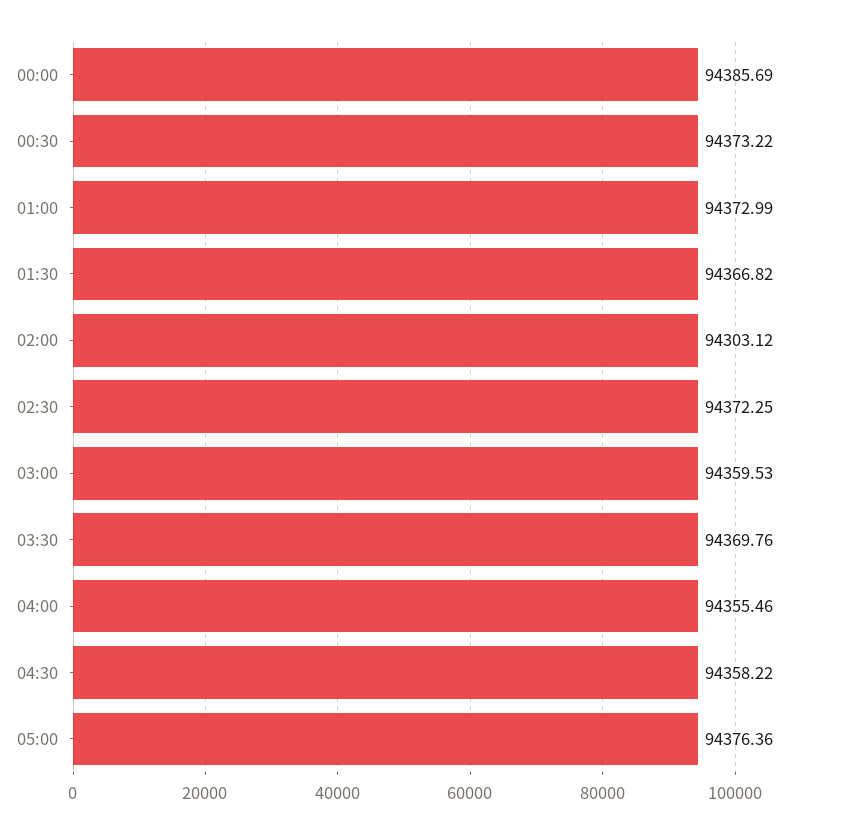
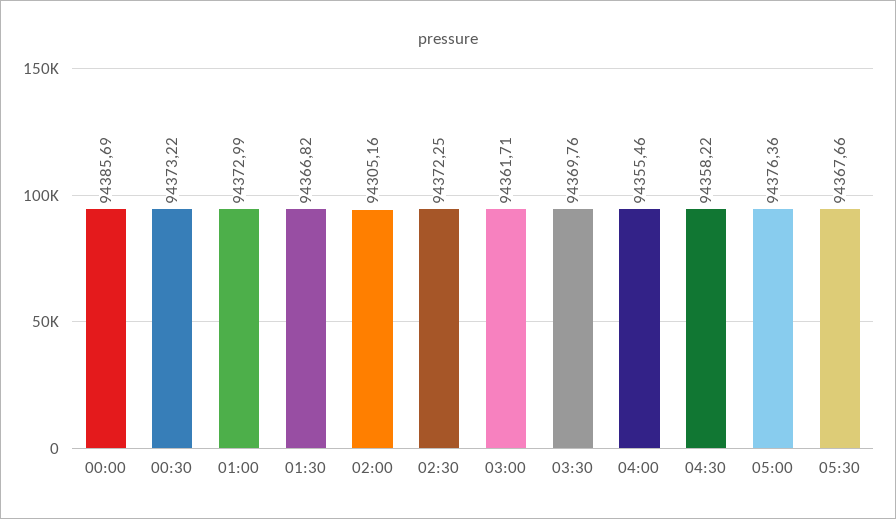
02:00: 94303.12 -> 94305.16
03:00: 94359.53 -> 94361.71
05:30: none -> 94367.66

